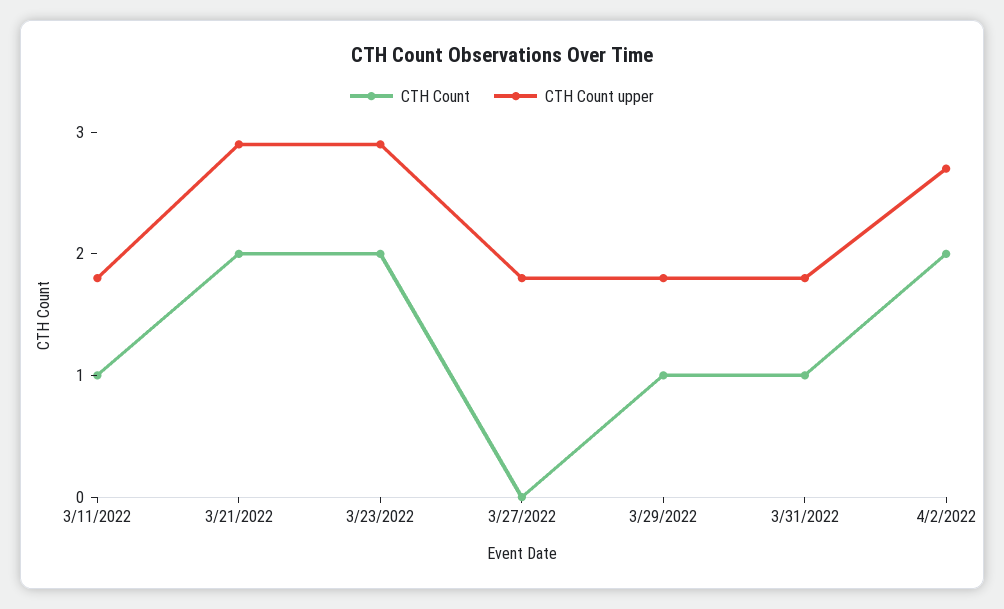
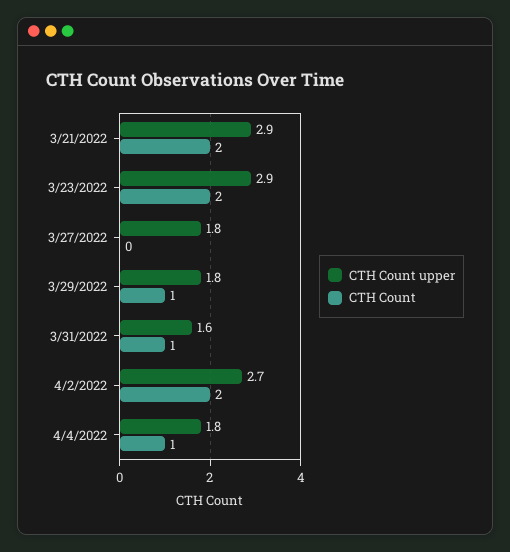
CTH Count, 3/11/2022: 1 -> none
CTH Count upper, 3/11/2022: 1.8 -> none
CTH Count upper, 3/31/2022: 1.8 -> 1.6
CTH Count upper, 4/4/2022: none -> 1.8
CTH Count, 4/4/2022: none -> 1

